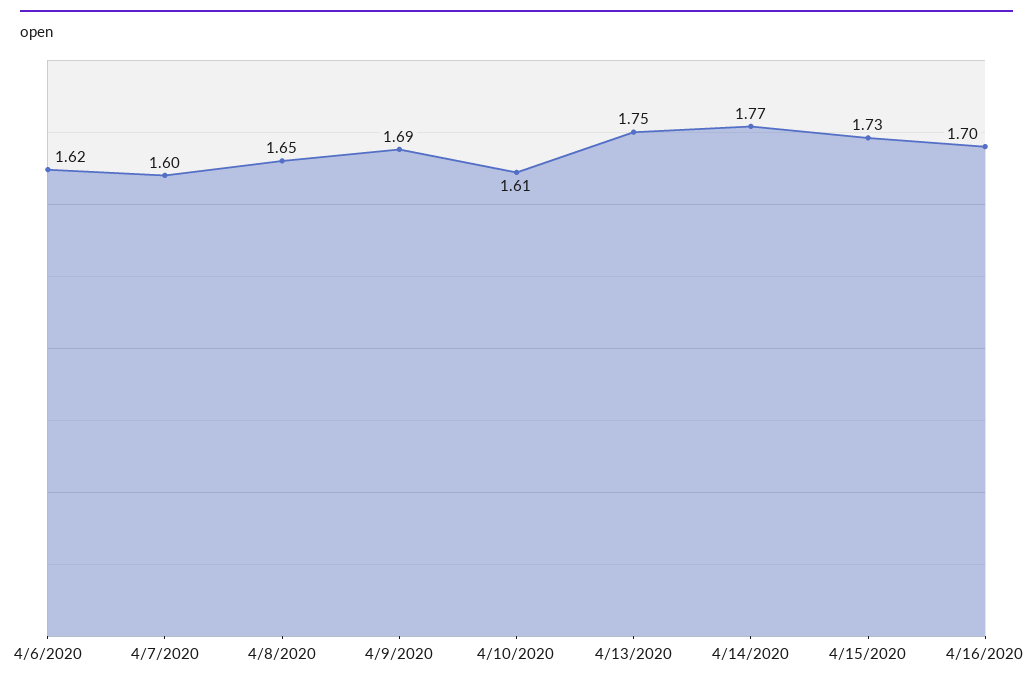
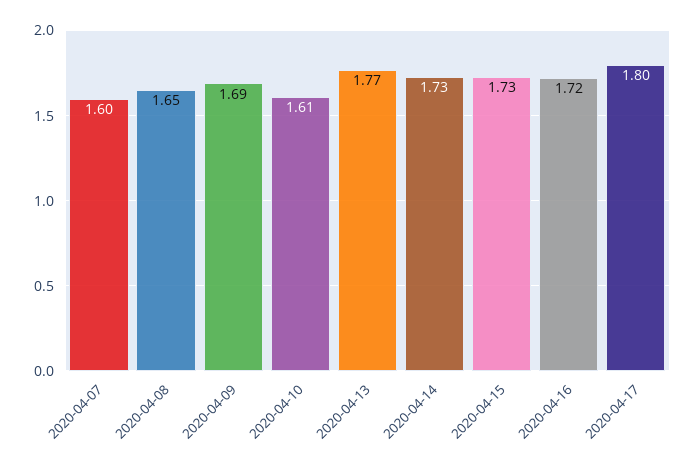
4/6/2020: 1.62 -> none
4/13/2020: 1.75 -> 1.77
4/14/2020: 1.77 -> 1.73
4/16/2020: 1.7 -> 1.72
2020-04-17: none -> 1.8

